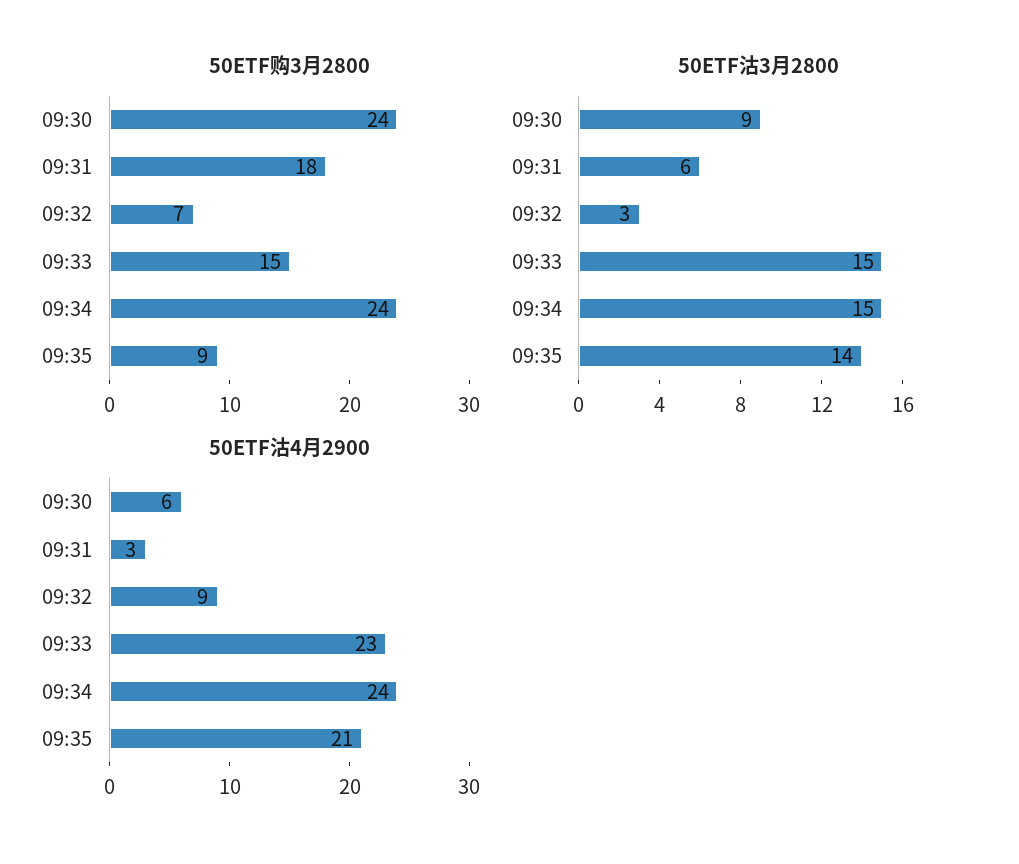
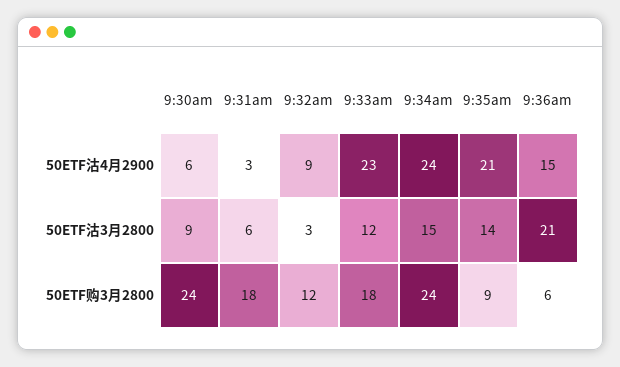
50ETF购3月2800, 09:32: 7 -> 12
50ETF购3月2800, 09:33: 15 -> 18
50ETF沽3月2800, 09:33: 15 -> 12
50ETF沽4月2900, 9:36am: none -> 15
50ETF沽3月2800, 9:36am: none -> 21
50ETF购3月2800, 9:36am: none -> 6

